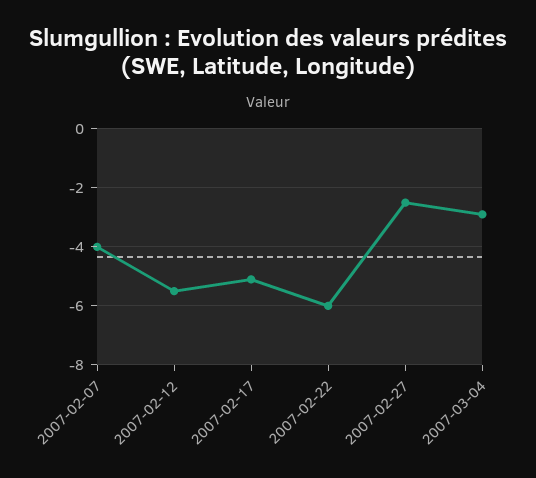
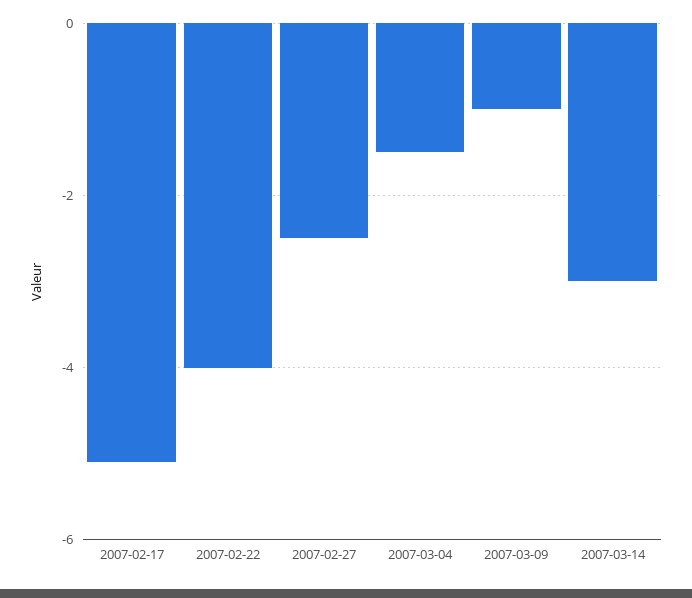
2007-02-07: -4 -> none
2007-02-12: -5.5 -> none
2007-02-22: -6 -> -4
2007-03-04: -3 -> -1.5
2007-03-09: none -> -1
2007-03-14: none -> -3

